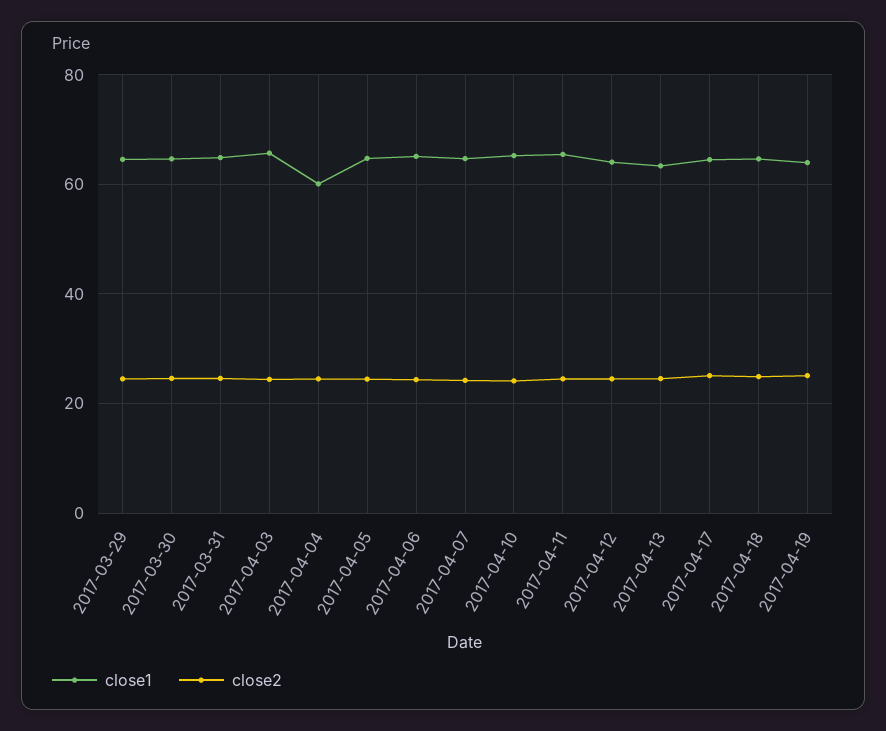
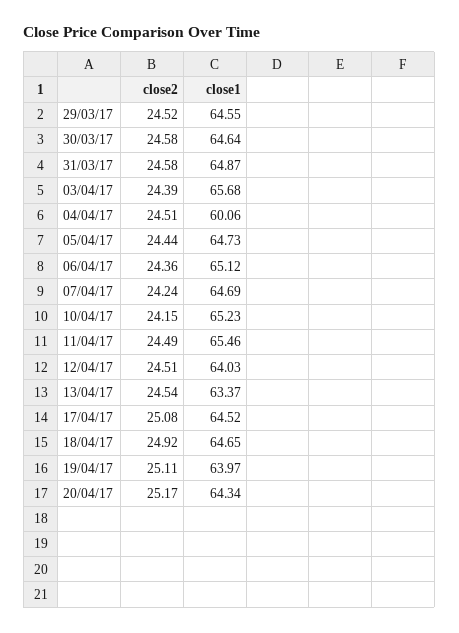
close2, 20/04/17: none -> 25.17
close1, 20/04/17: none -> 64.34

